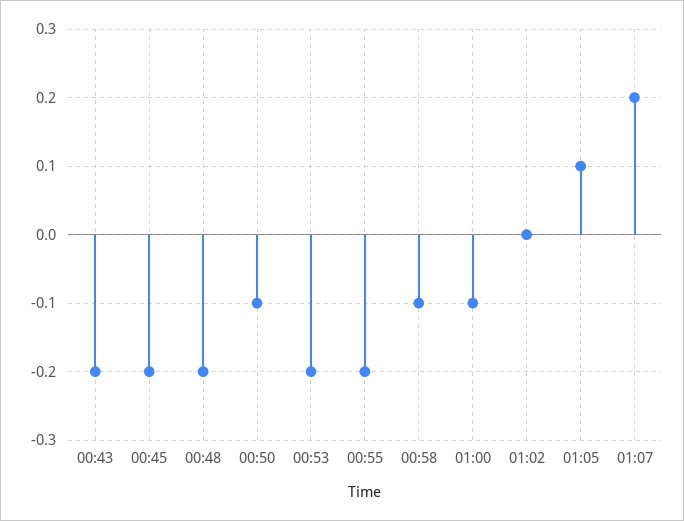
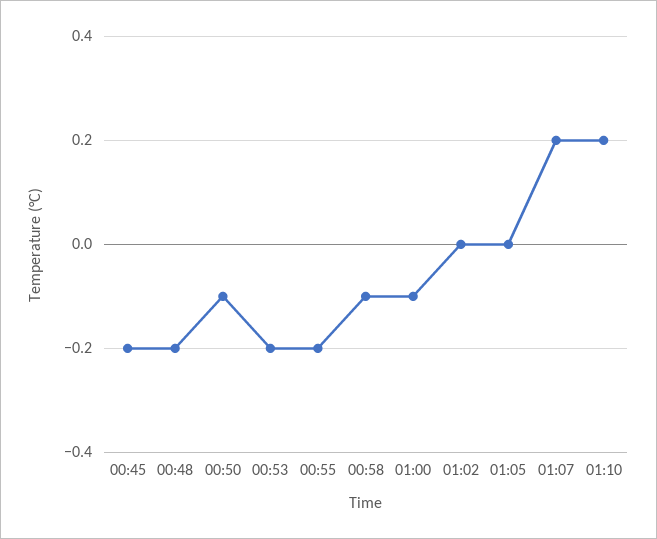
00:43: -0.2 -> none
01:05: 0.1 -> 0
01:10: none -> 0.2

